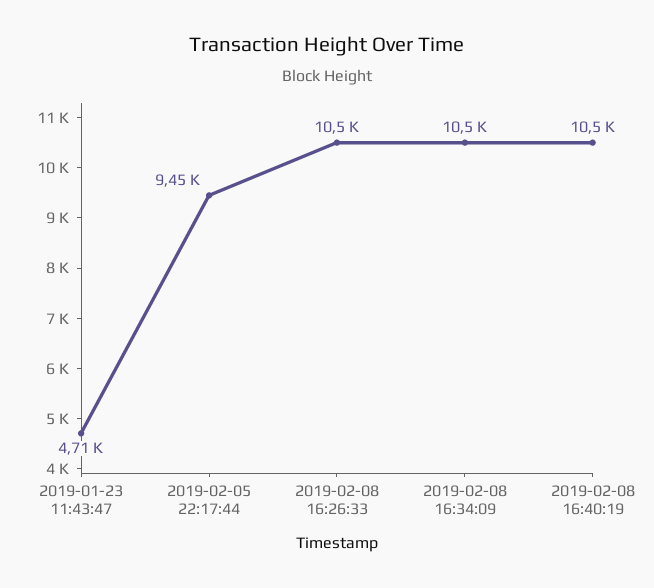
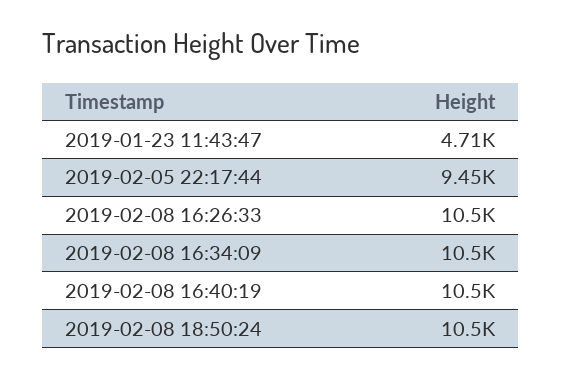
2019-02-08 18:50:24: none -> 10500

